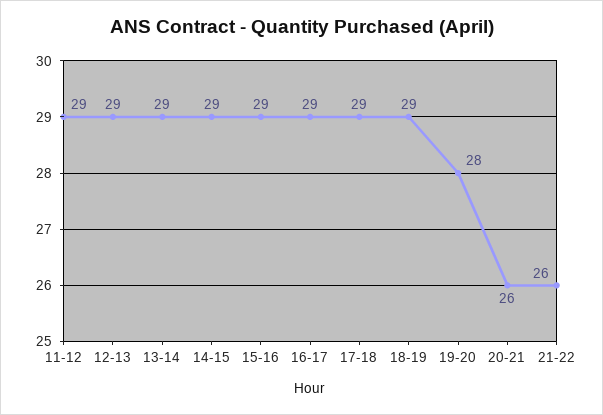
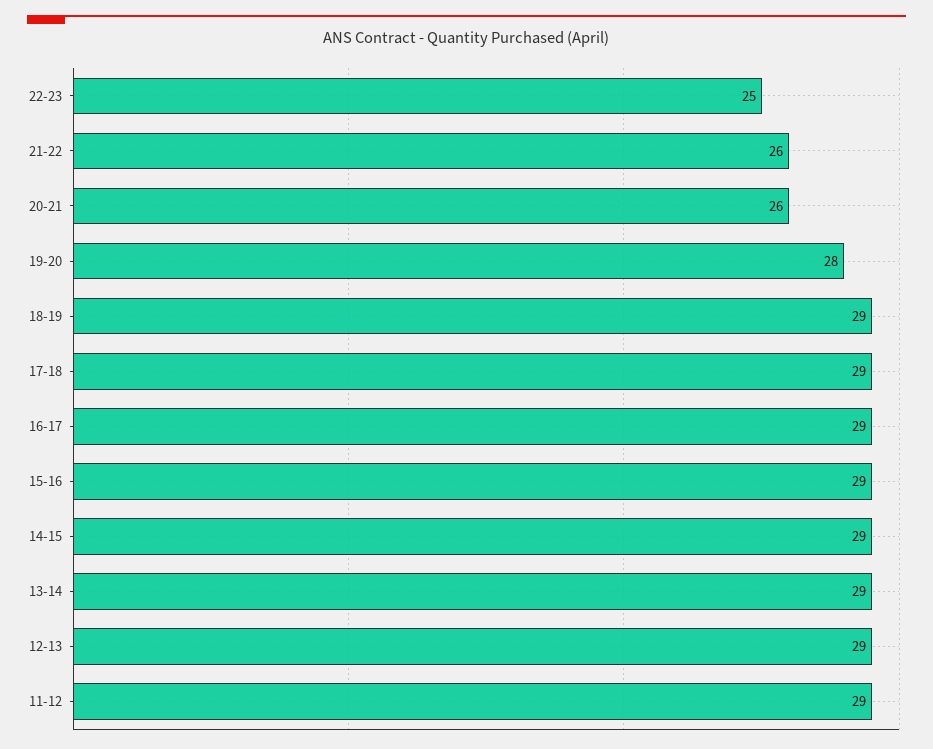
22-23: none -> 25

